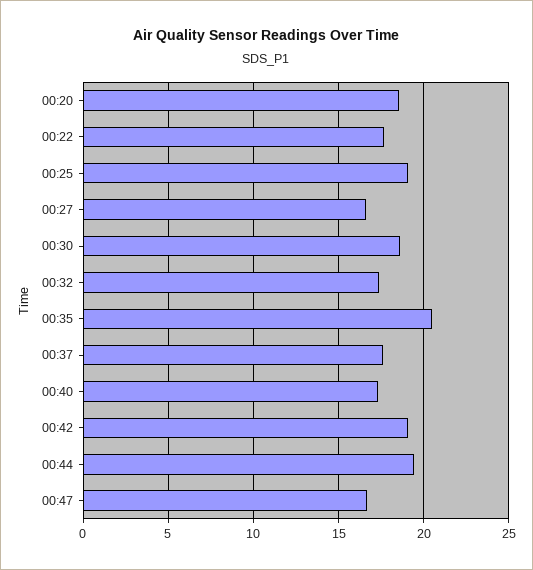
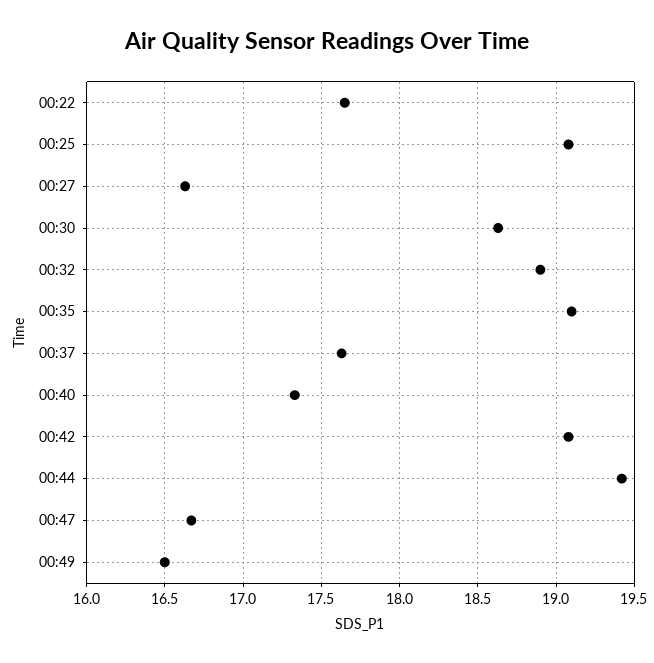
00:20: 18.5 -> none
00:32: 17.5 -> 18.9
00:35: 20.5 -> 19.1
00:49: none -> 16.5

